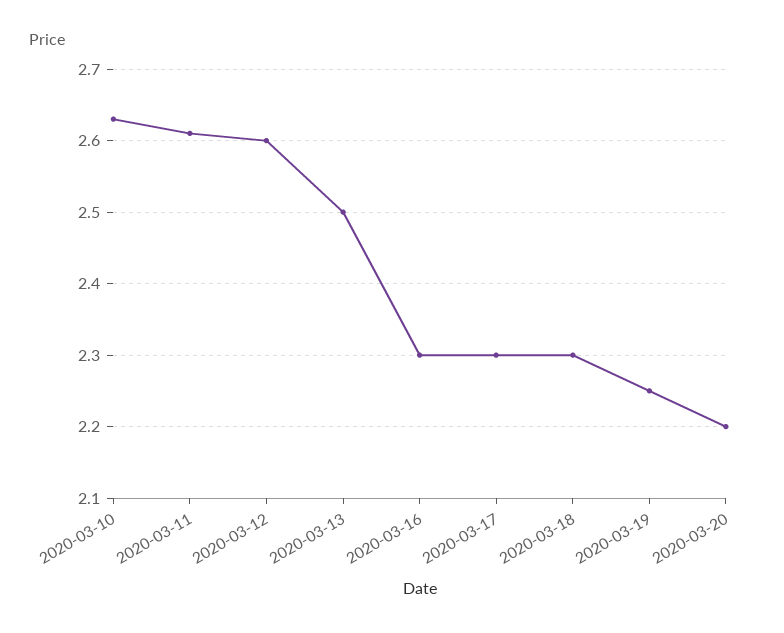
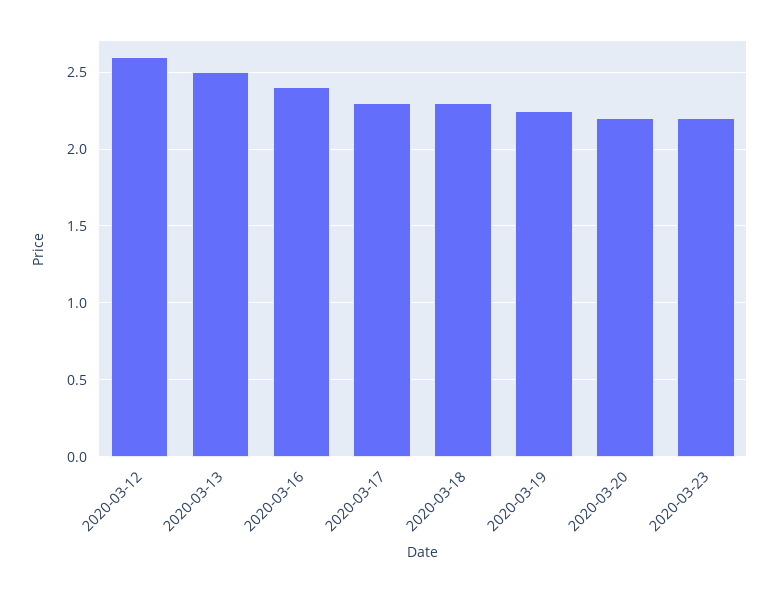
2020-03-10: 2.63 -> none
2020-03-11: 2.61 -> none
2020-03-16: 2.3 -> 2.4
2020-03-23: none -> 2.2

